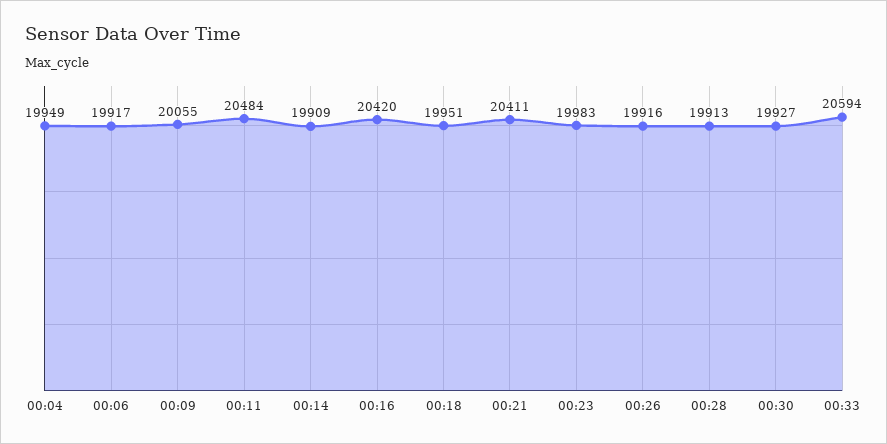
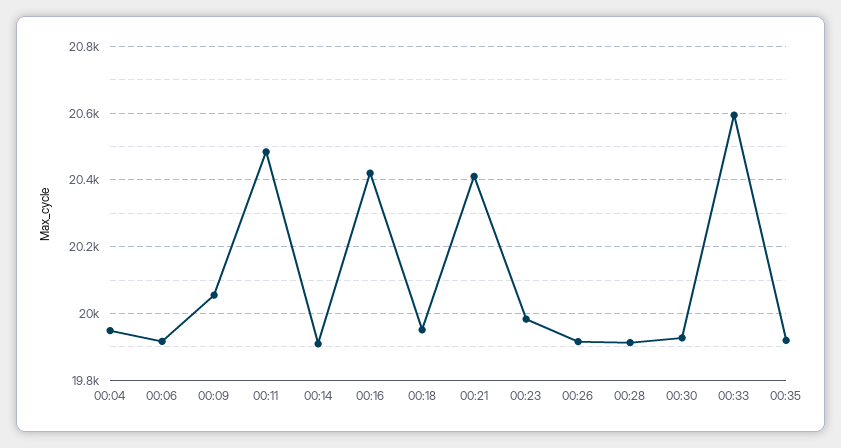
00:35: none -> 19920

